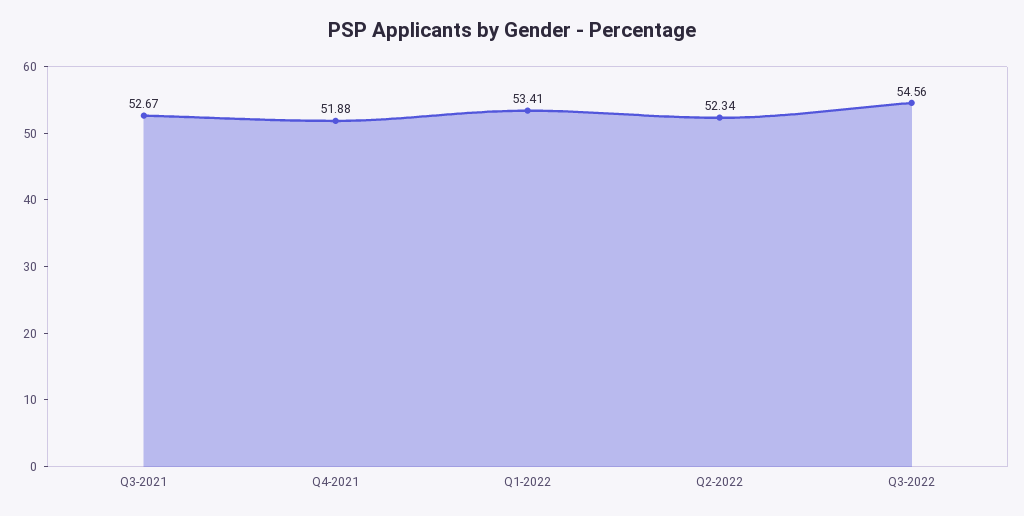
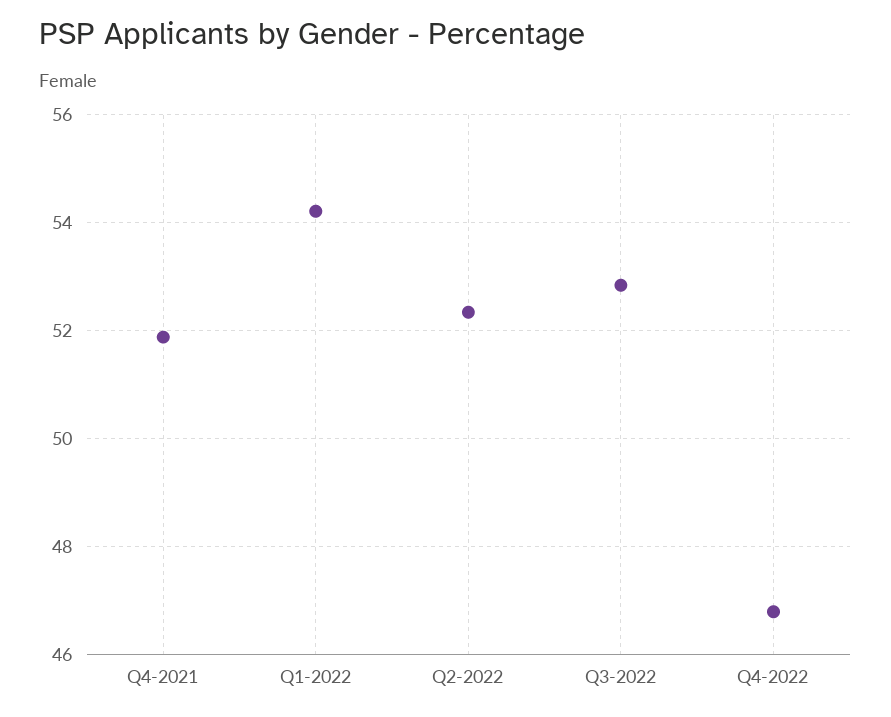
Q3-2021: 52.67 -> none
Q1-2022: 53.41 -> 54.2
Q3-2022: 54.56 -> 52.8
Q4-2022: none -> 46.8

